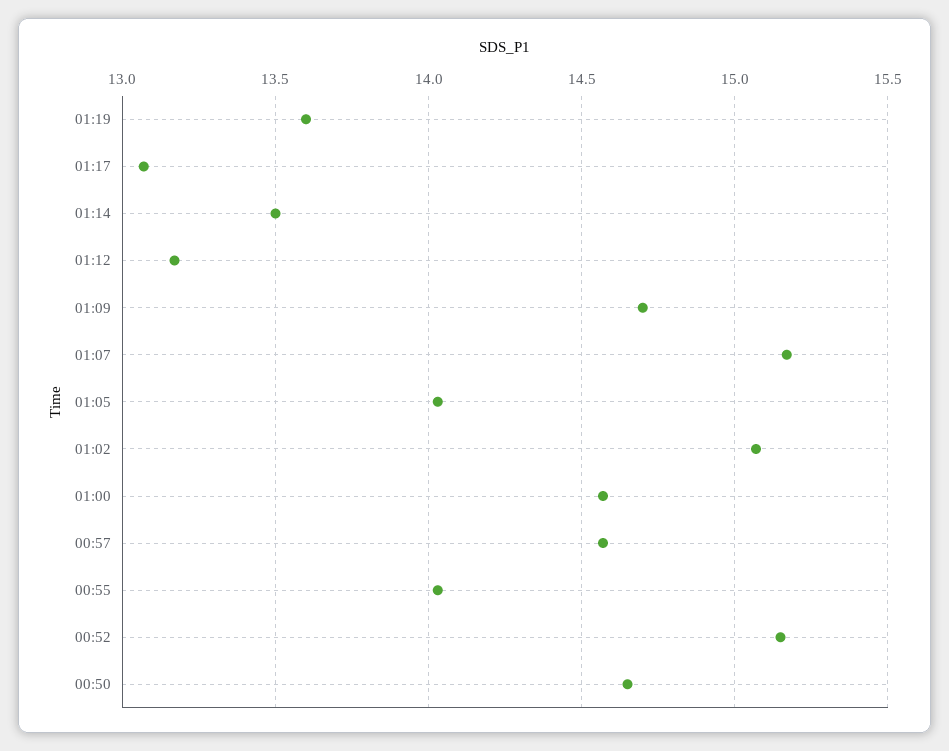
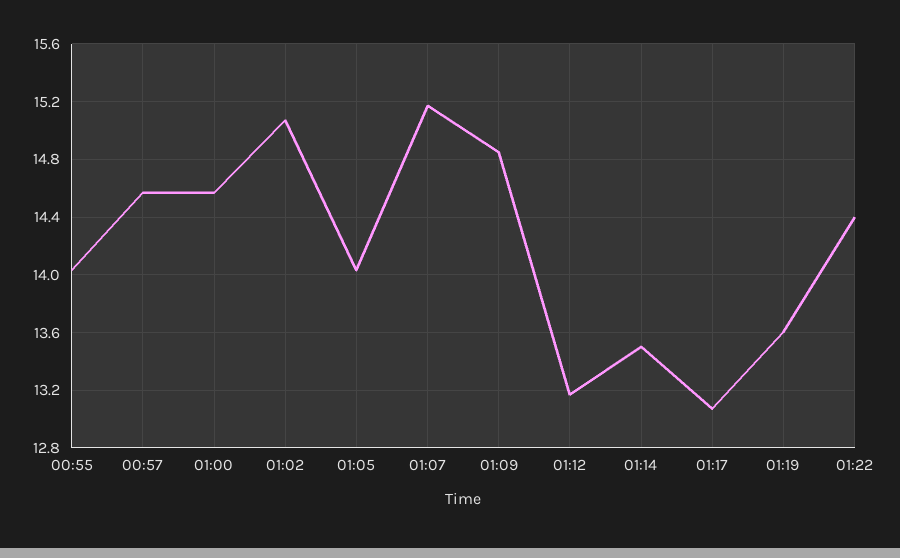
01:09: 14.7 -> 14.85
00:52: 15.15 -> none
00:50: 14.65 -> none
01:22: none -> 14.4

